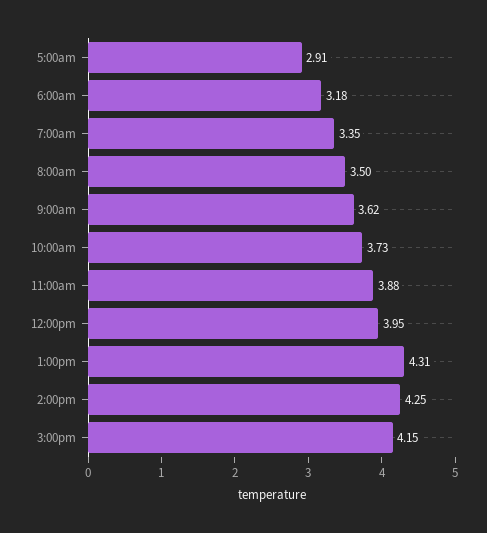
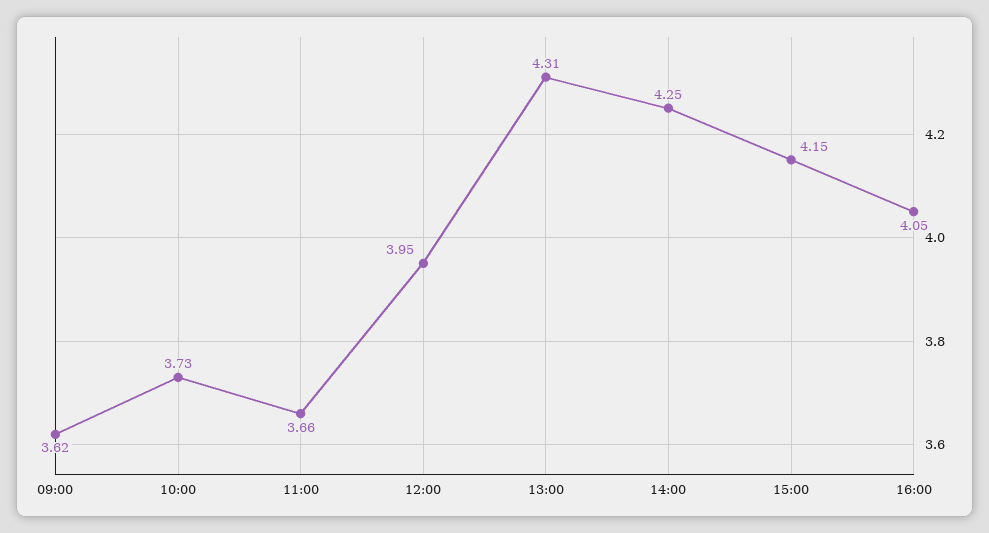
5:00am: 2.91 -> none
6:00am: 3.18 -> none
7:00am: 3.35 -> none
8:00am: 3.5 -> none
11:00am: 3.88 -> 3.66
16:00: none -> 4.05

